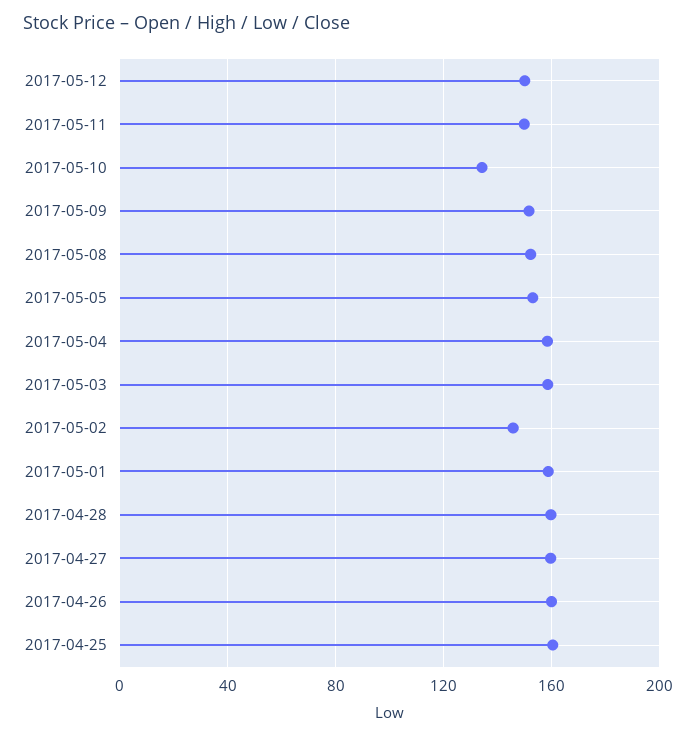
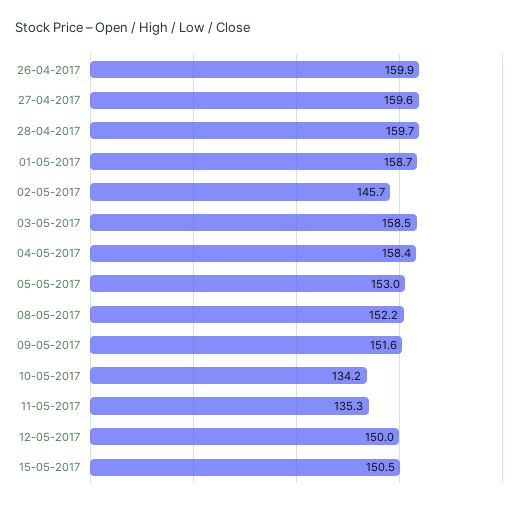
2017-05-11: 150 -> 135.3
2017-04-25: 160 -> none
15-05-2017: none -> 150.5

